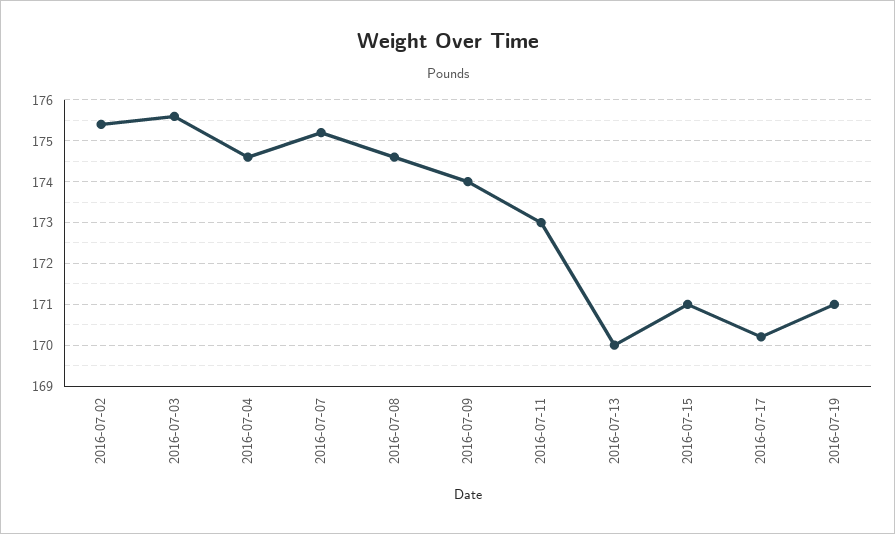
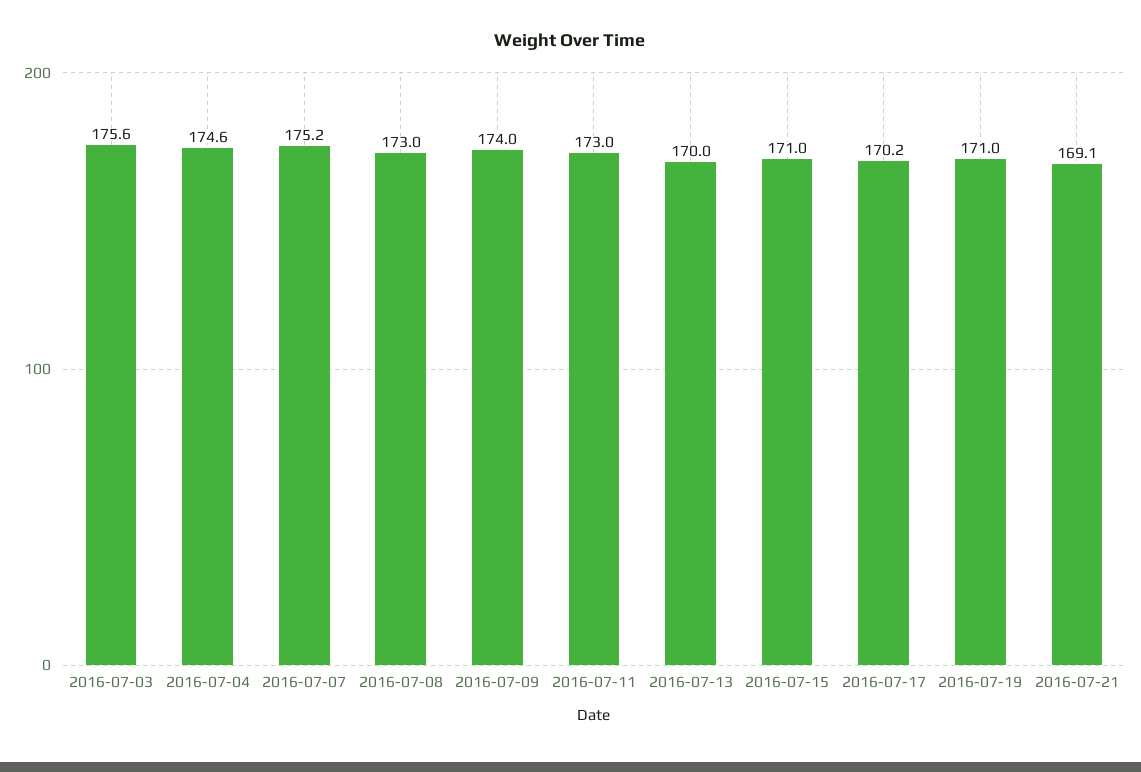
2016-07-02: 175.5 -> none
2016-07-08: 174.5 -> 173
2016-07-21: none -> 169.1

